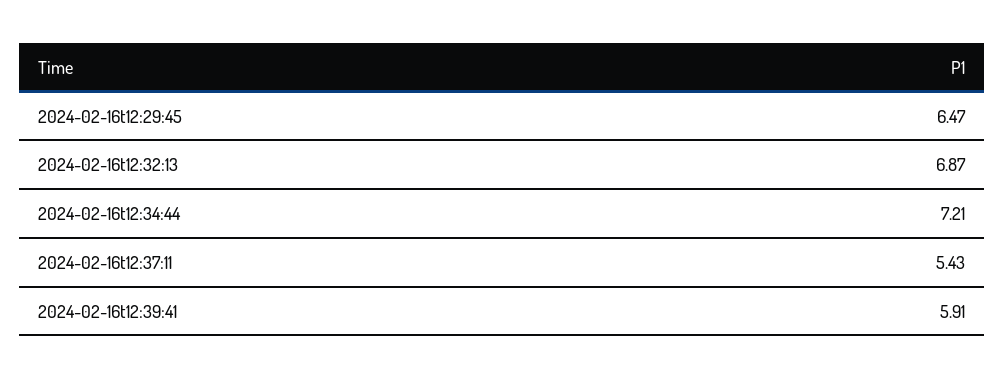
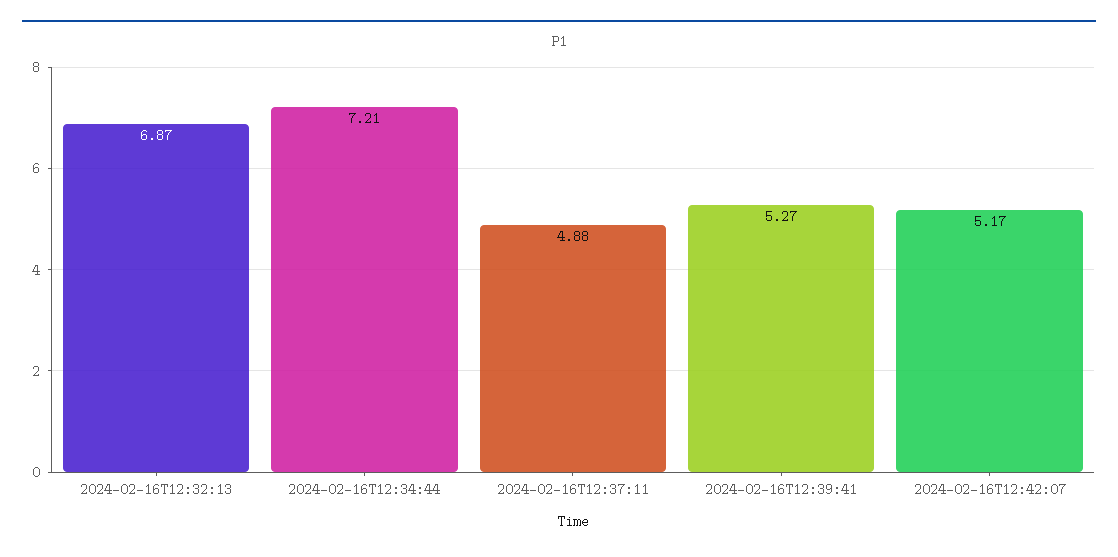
2024-02-16t12:29:45: 6.47 -> none
2024-02-16t12:37:11: 5.43 -> 4.88
2024-02-16t12:39:41: 5.91 -> 5.27
2024-02-16T12:42:07: none -> 5.17

